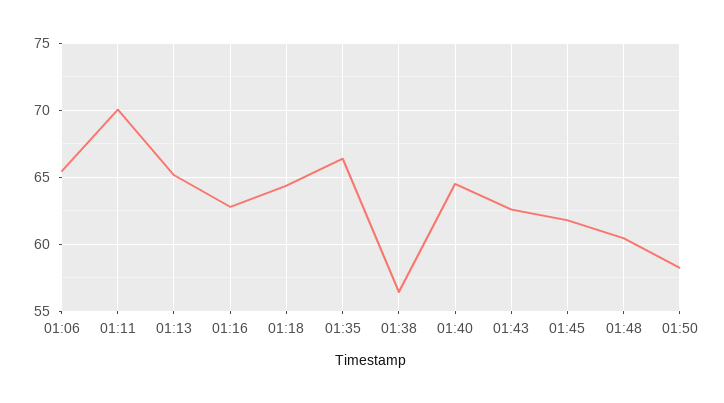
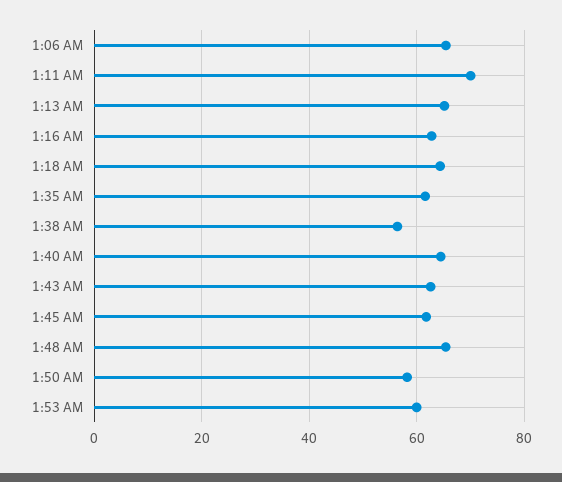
01:35: 66.5 -> 62
01:48: 60.5 -> 66
1:53 AM: none -> 60

